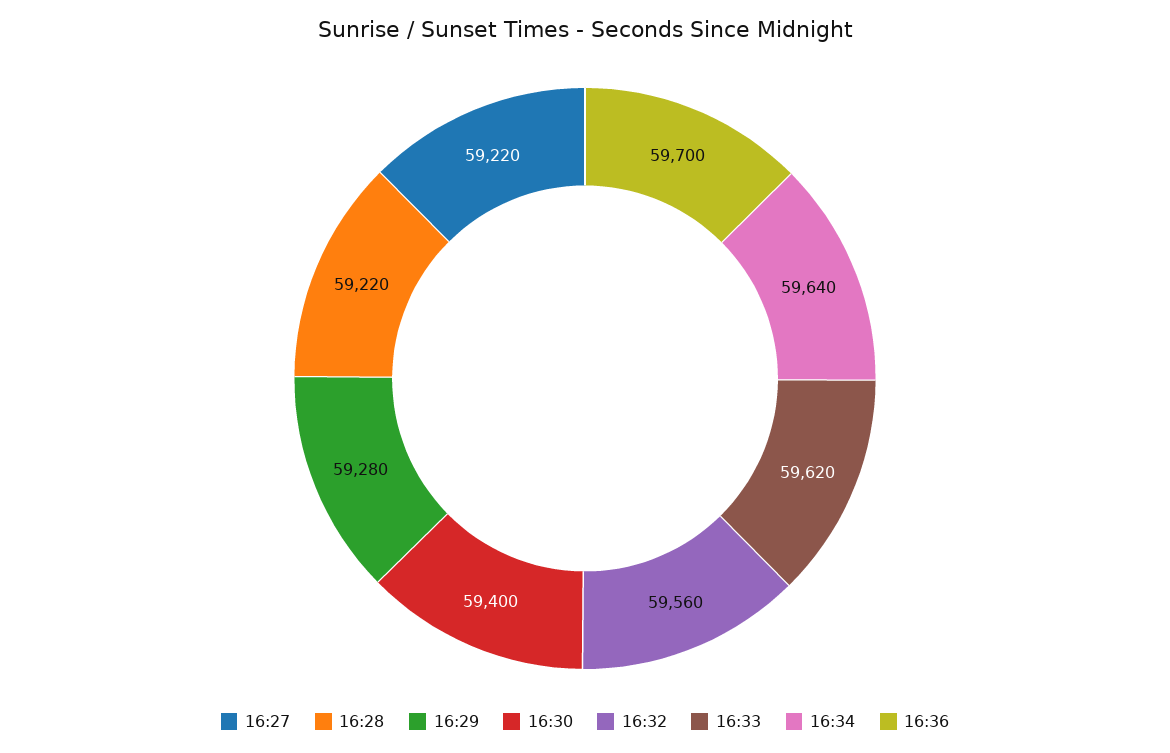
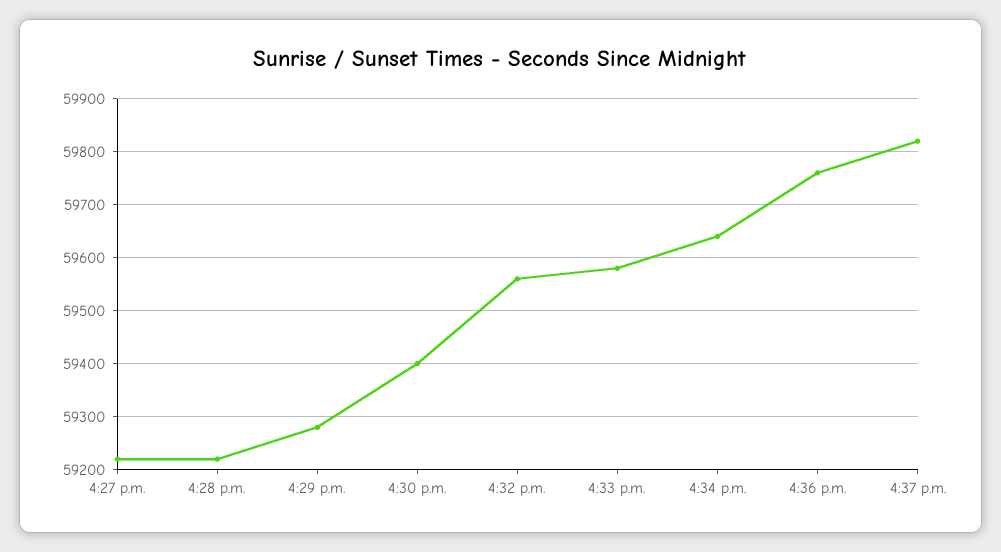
16:33: 59620 -> 59580
16:36: 59700 -> 59760
4:37 p.m.: none -> 59820

